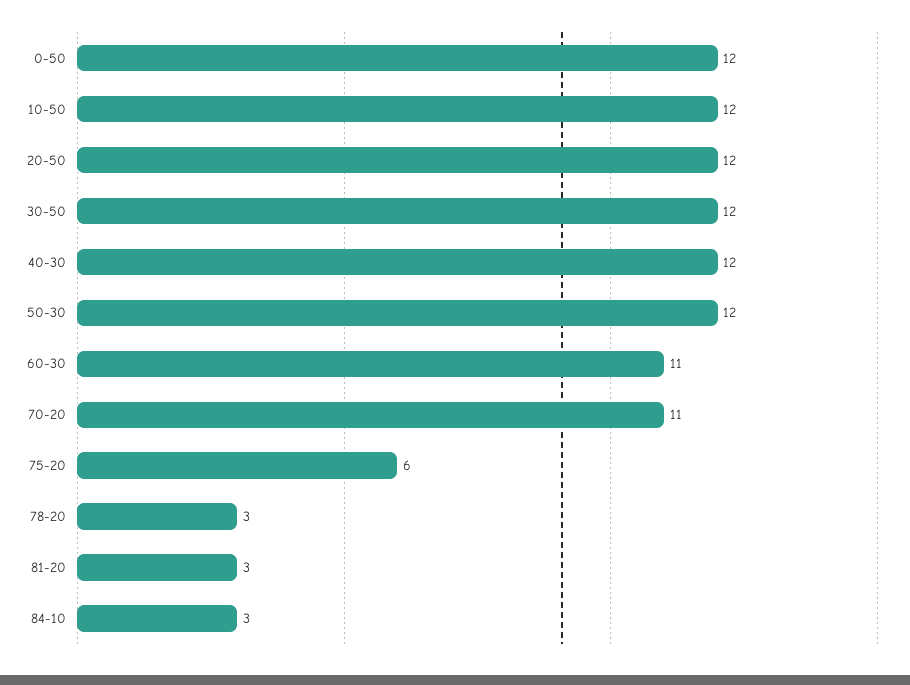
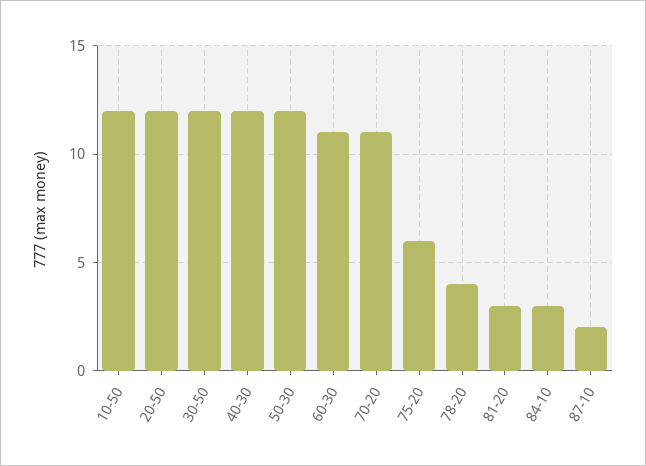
0-50: 12 -> none
78-20: 3 -> 4
87-10: none -> 2

